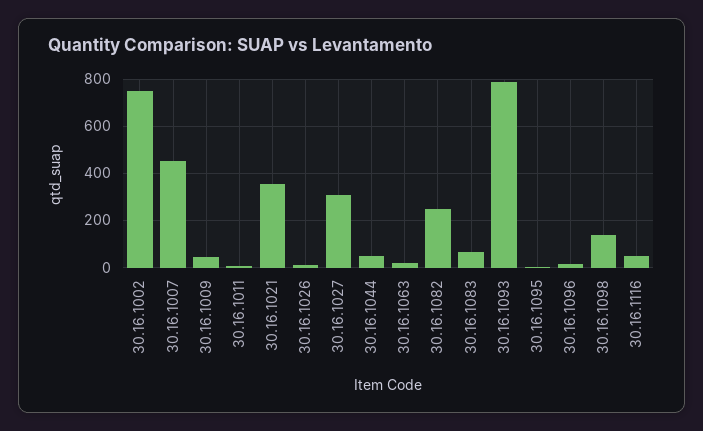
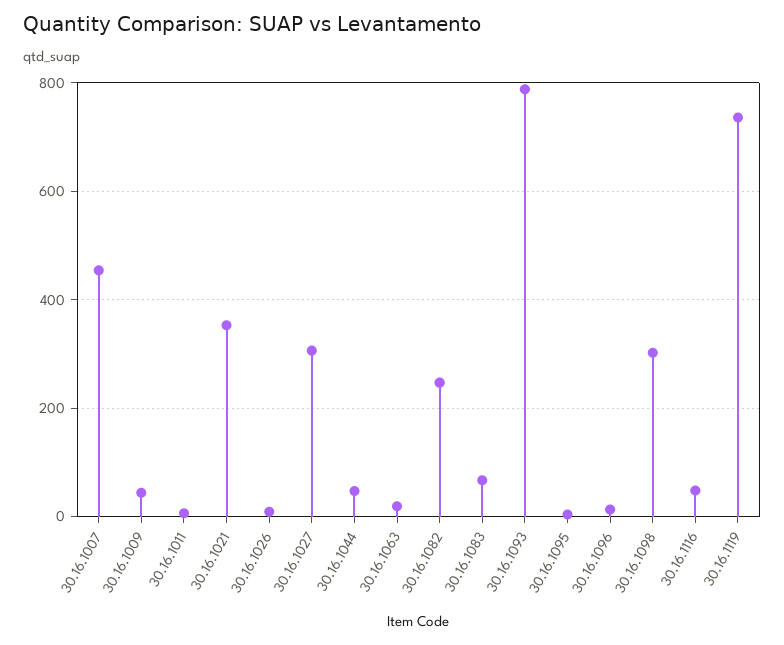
30.16.1002: 750 -> none
30.16.1098: 150 -> 300
30.16.1119: none -> 740

